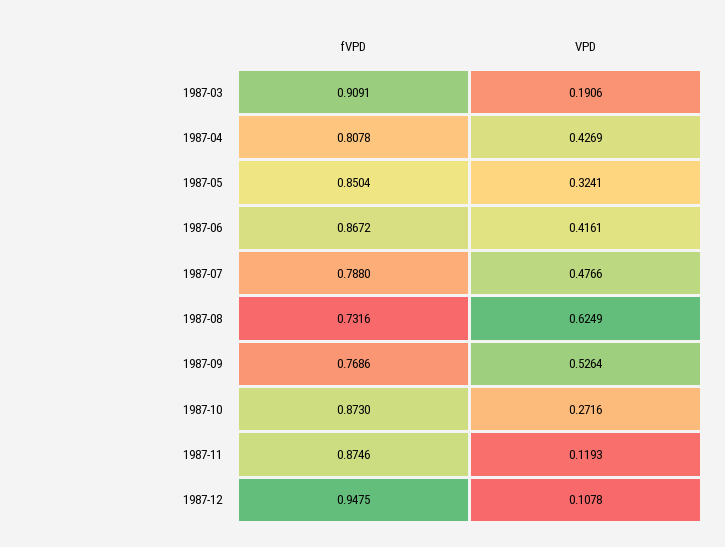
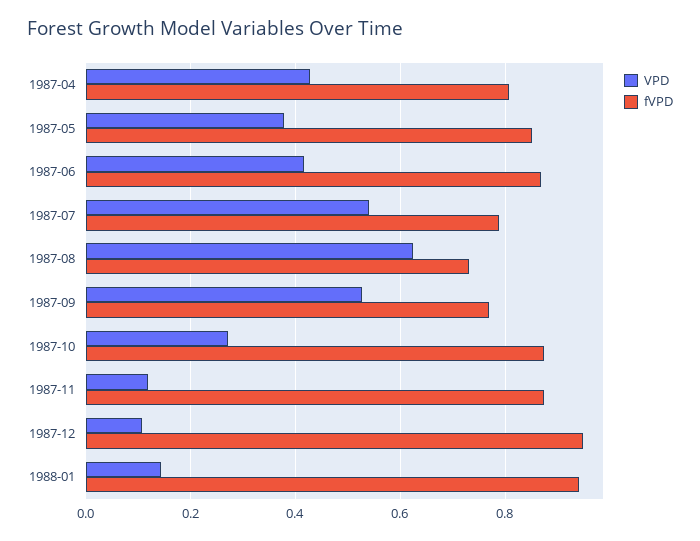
fVPD, 1987-03: 0.9091 -> none
VPD, 1987-03: 0.1906 -> none
VPD, 1987-05: 0.3241 -> 0.38
VPD, 1987-07: 0.4766 -> 0.54
VPD, 1988-01: none -> 0.14
fVPD, 1988-01: none -> 0.94

